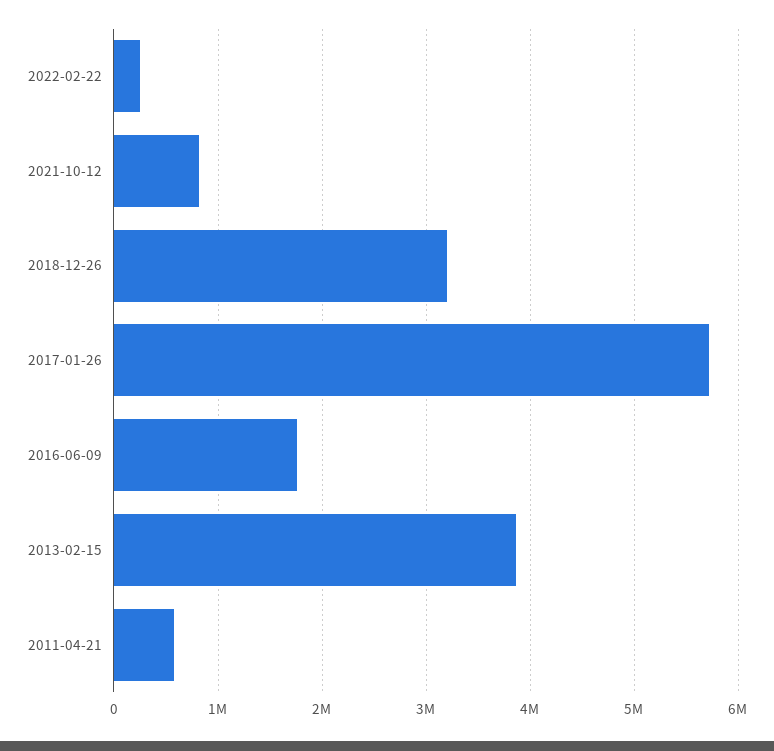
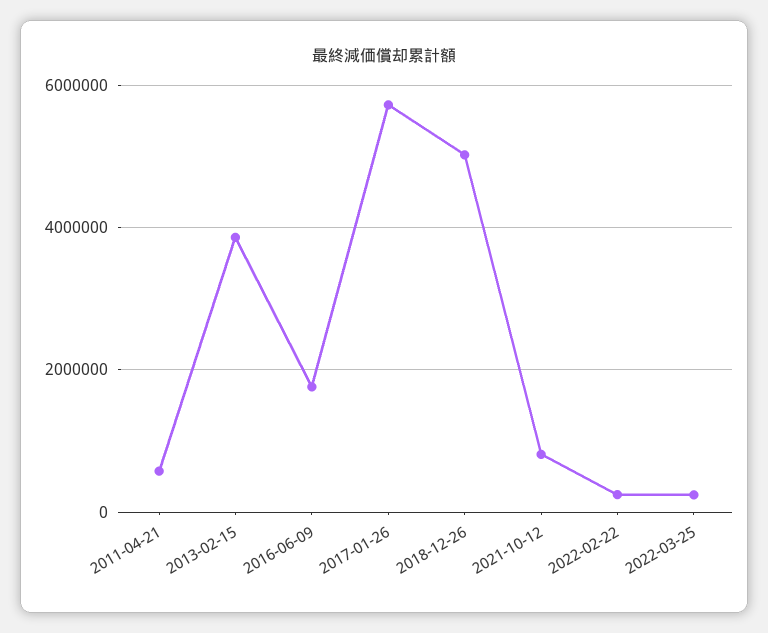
2018-12-26: 3200000 -> 5000000
2022-03-25: none -> 200000

